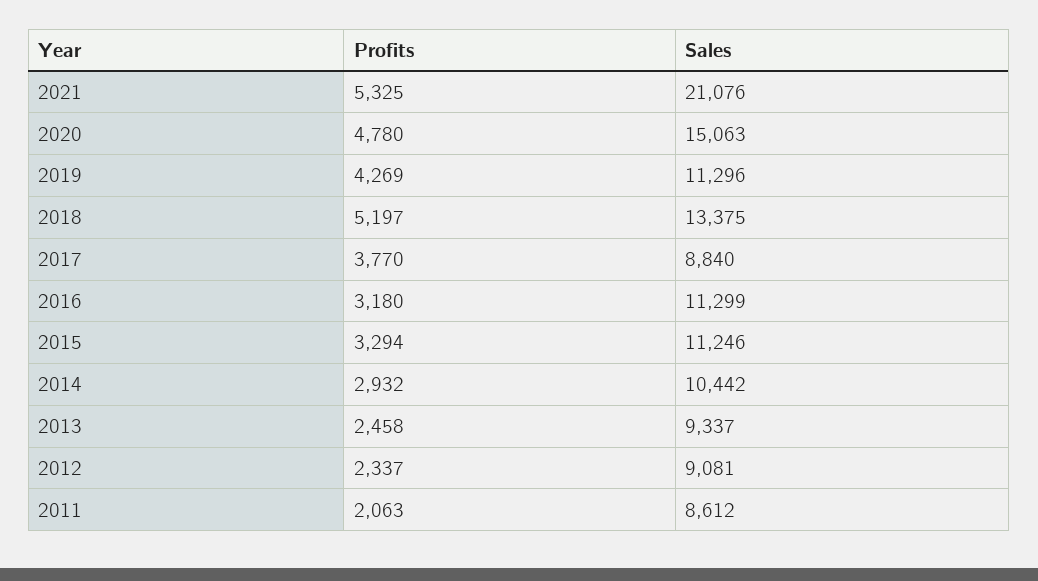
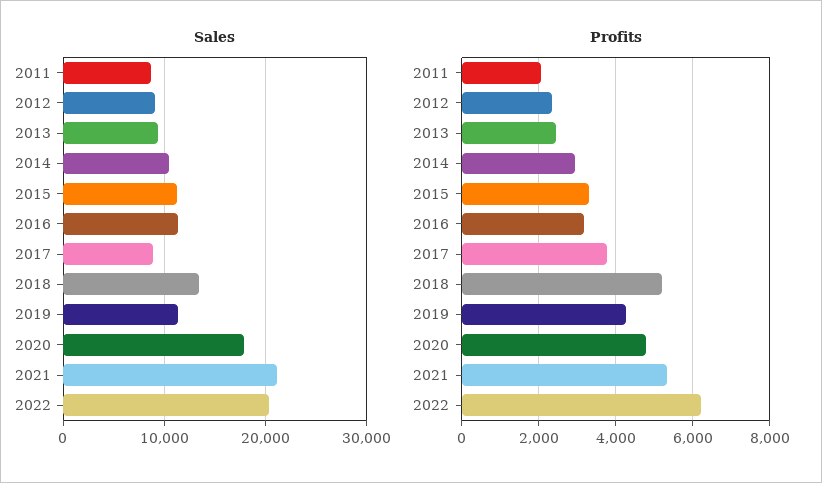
Sales, 2020: 15063 -> 18000
Sales, 2022: none -> 20000
Profits, 2022: none -> 6200

